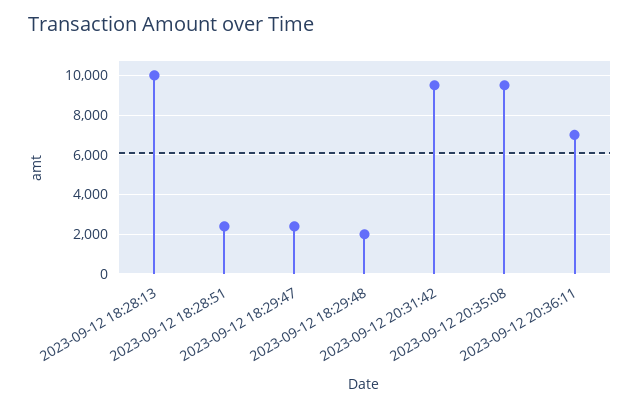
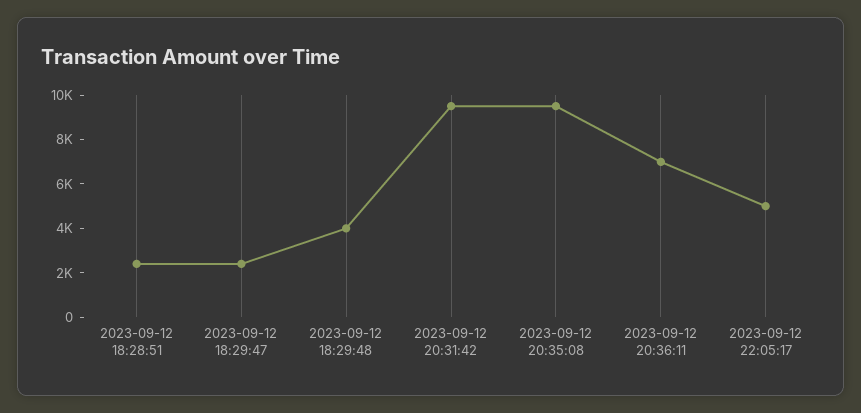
2023-09-12 18:28:13: 10000 -> none
2023-09-12 18:29:48: 2000 -> 4000
2023-09-12 22:05:17: none -> 5000

